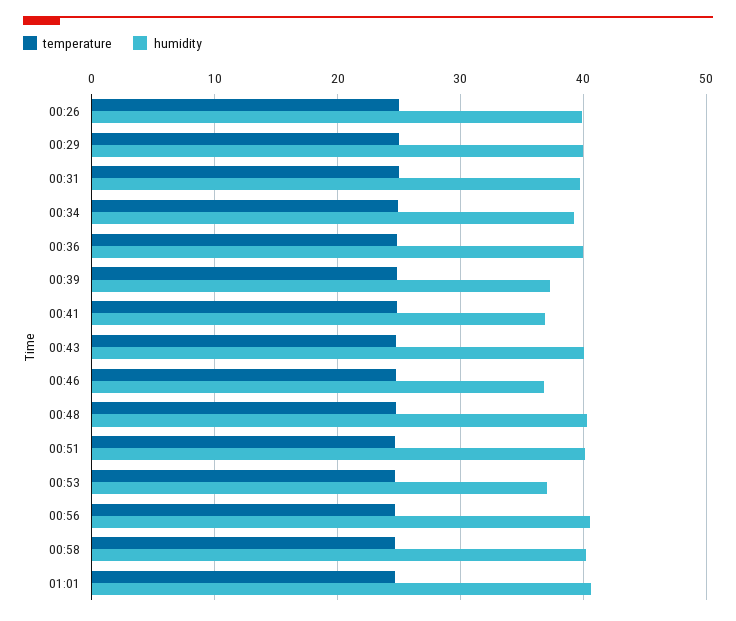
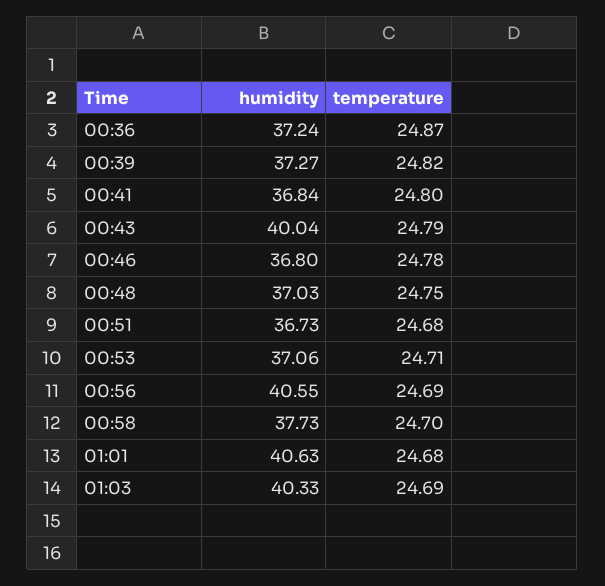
temperature, 00:26: 25 -> none
humidity, 00:26: 40 -> none
temperature, 00:29: 25 -> none
humidity, 00:29: 40 -> none
temperature, 00:31: 25 -> none
humidity, 00:31: 40 -> none
temperature, 00:34: 25 -> none
humidity, 00:34: 39 -> none
humidity, 00:36: 40 -> 37.24
humidity, 00:48: 40 -> 37.03
humidity, 00:51: 40 -> 36.73
humidity, 00:58: 40 -> 37.73
humidity, 01:03: none -> 40.33
temperature, 01:03: none -> 24.69

